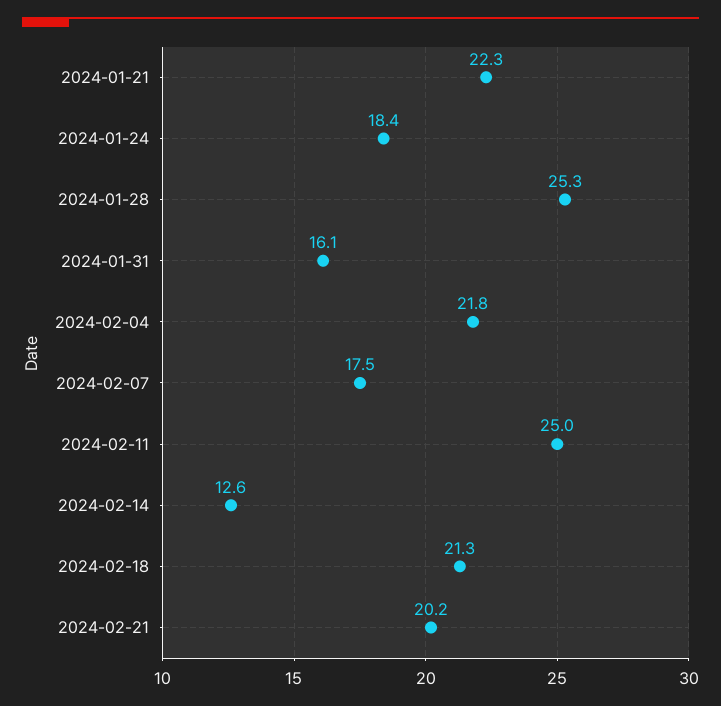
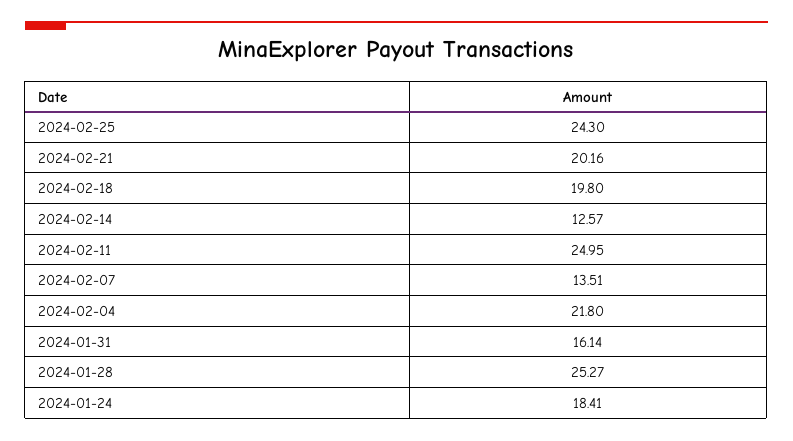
2024-01-21: 22.3 -> none
2024-02-07: 17.5 -> 13.51
2024-02-18: 21.3 -> 19.8
2024-02-25: none -> 24.3

